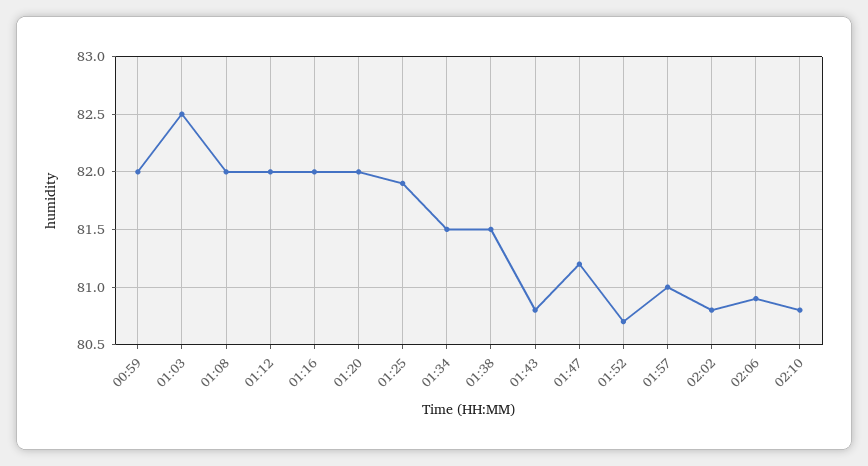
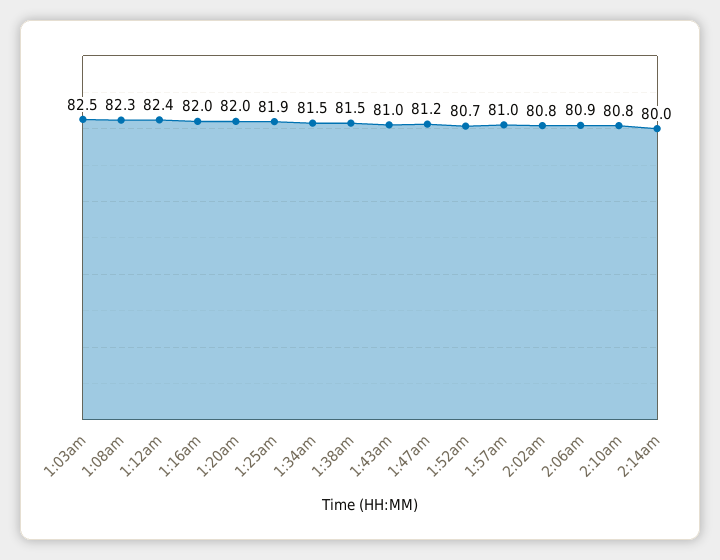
00:59: 82 -> none
01:08: 82 -> 82.3
01:12: 82 -> 82.4
01:43: 80.8 -> 81
2:14am: none -> 80

